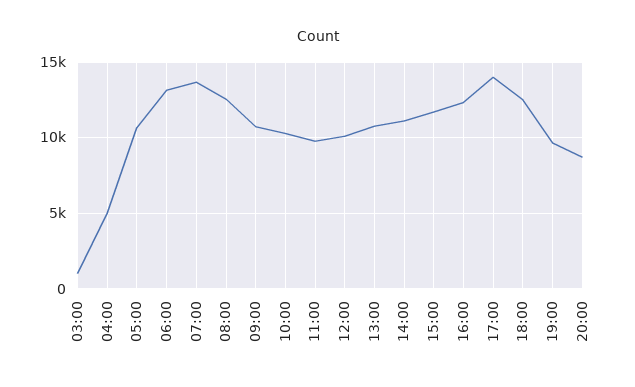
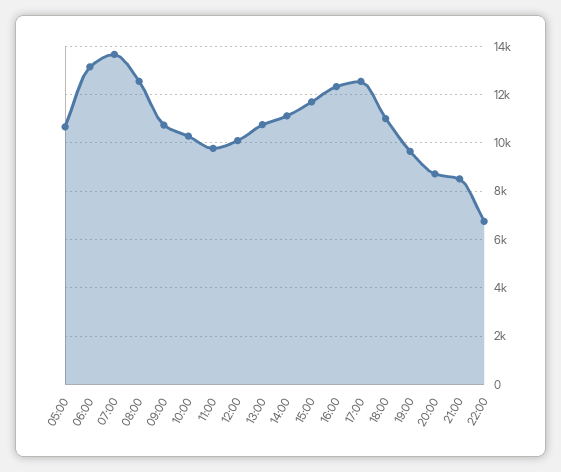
03:00: 1000 -> none
04:00: 5000 -> none
17:00: 14000 -> 12500
18:00: 12500 -> 11000
21:00: none -> 8500
22:00: none -> 6750

